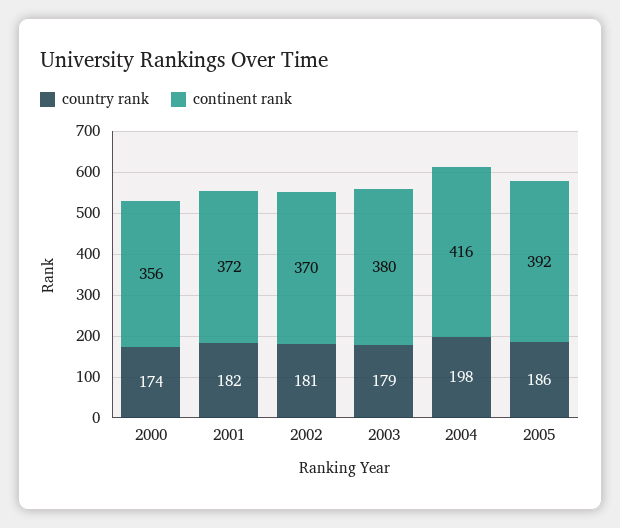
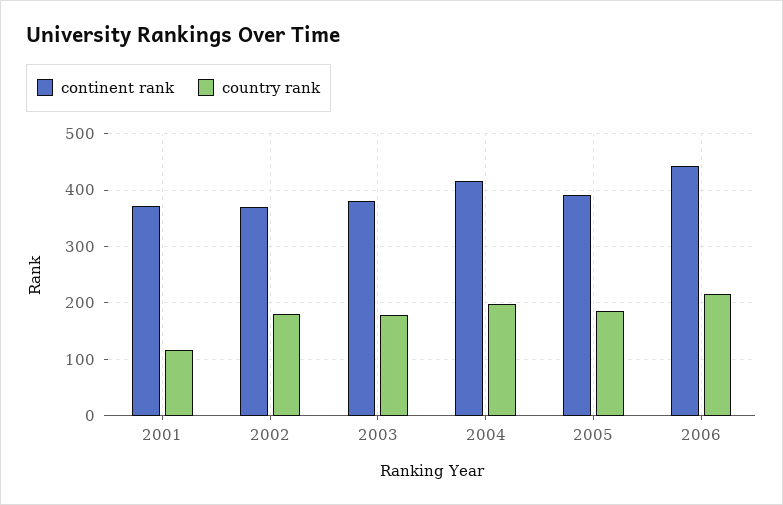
country rank, 2000: 174 -> none
continent rank, 2000: 356 -> none
country rank, 2001: 182 -> 120
continent rank, 2006: none -> 440
country rank, 2006: none -> 220

